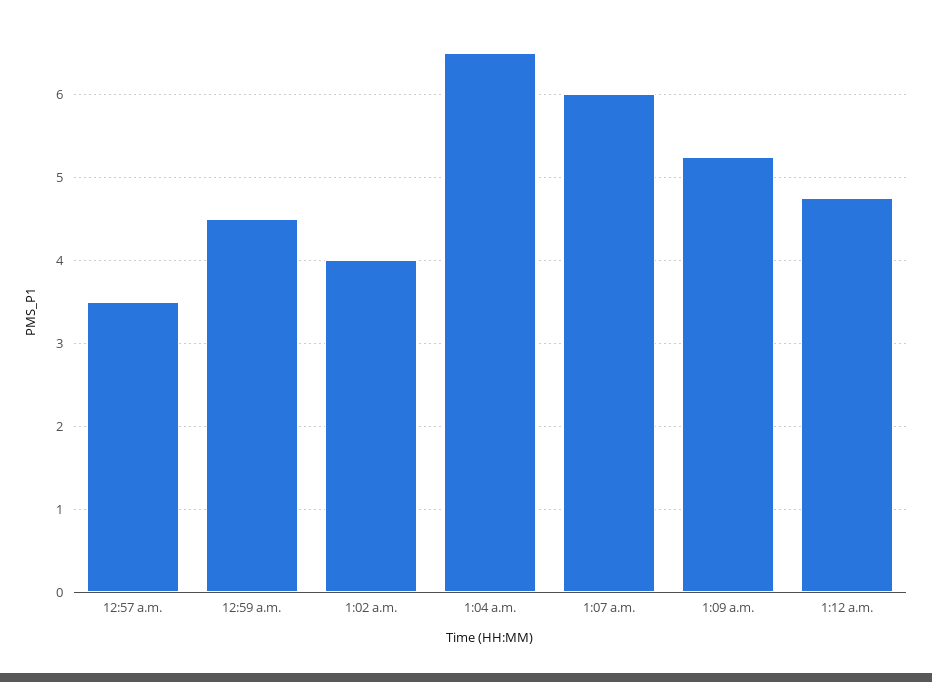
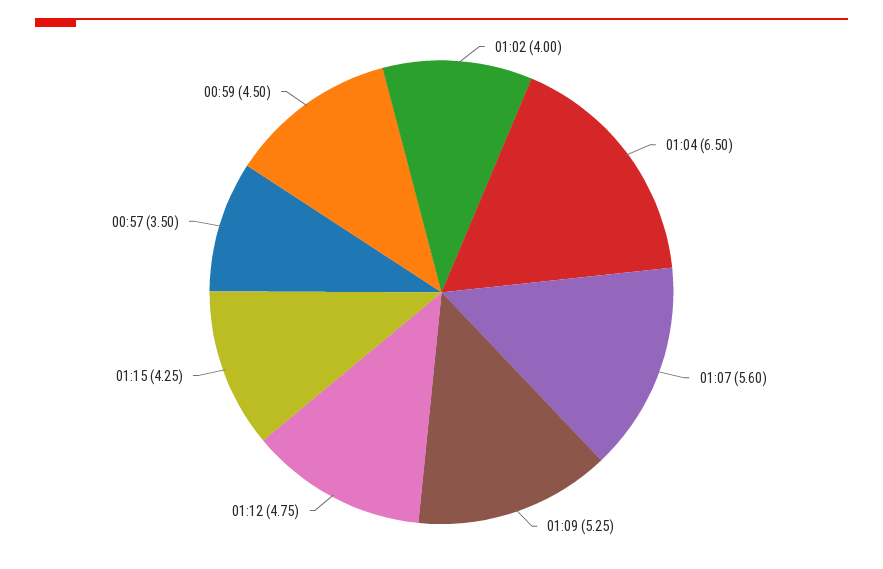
1:07 a.m.: 6 -> 5.6
01:15: none -> 4.25

